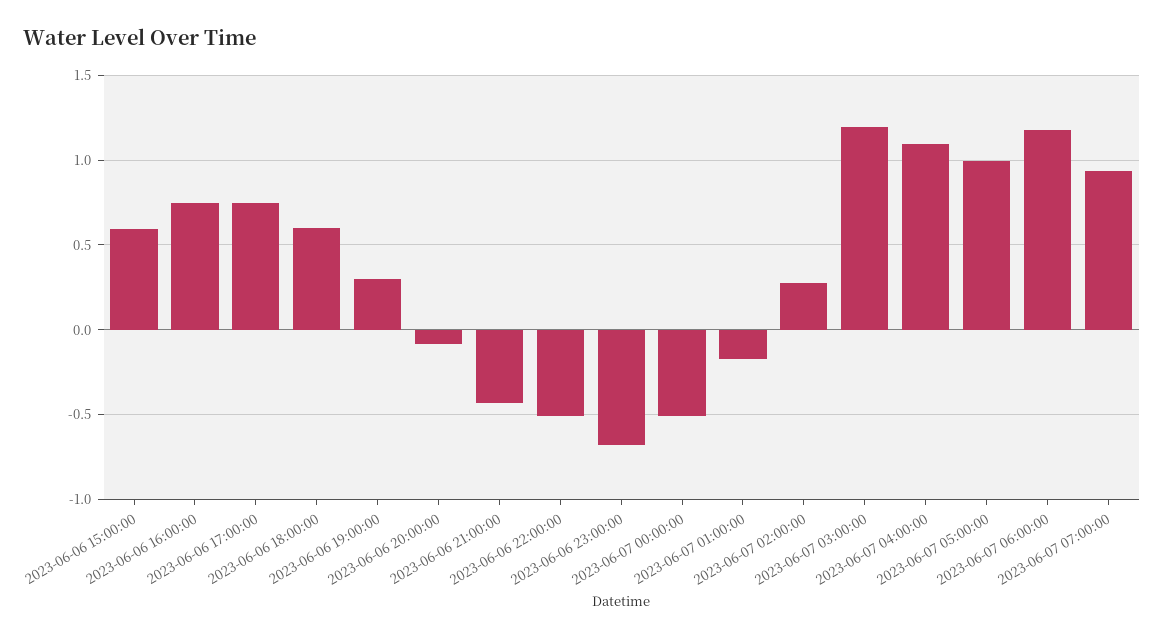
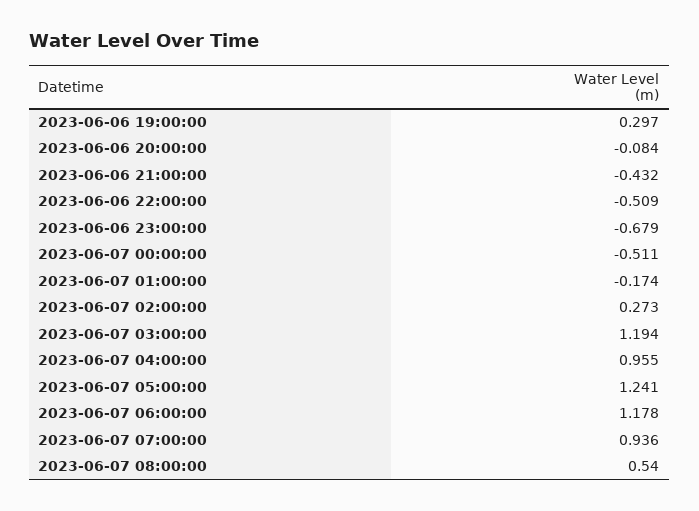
2023-06-06 15:00:00: 0.6 -> none
2023-06-06 16:00:00: 0.75 -> none
2023-06-06 17:00:00: 0.75 -> none
2023-06-06 18:00:00: 0.6 -> none
2023-06-07 04:00:00: 1.1 -> 0.955
2023-06-07 05:00:00: 1 -> 1.241
2023-06-07 08:00:00: none -> 0.54

